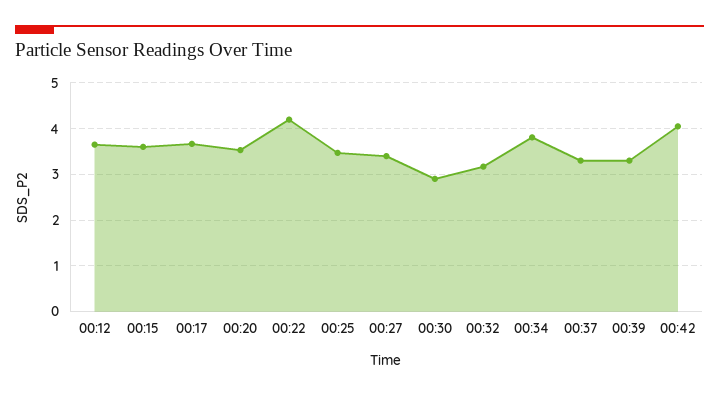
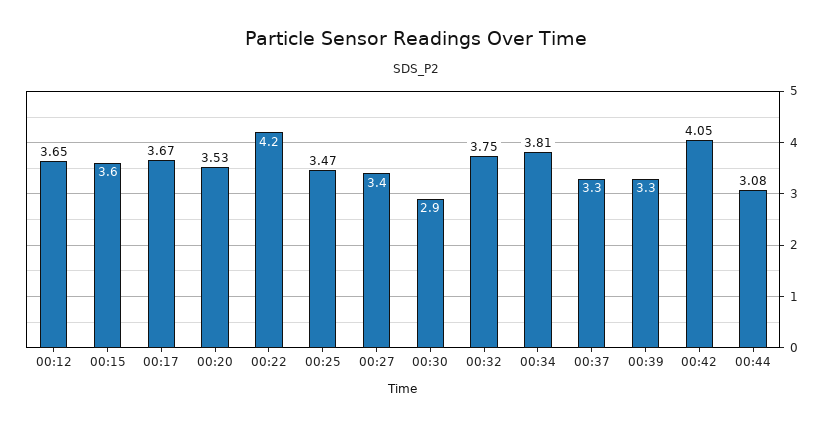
00:32: 3.2 -> 3.75
00:44: none -> 3.08

